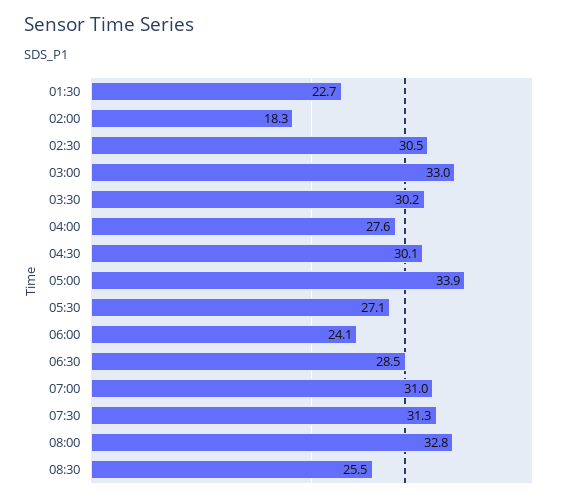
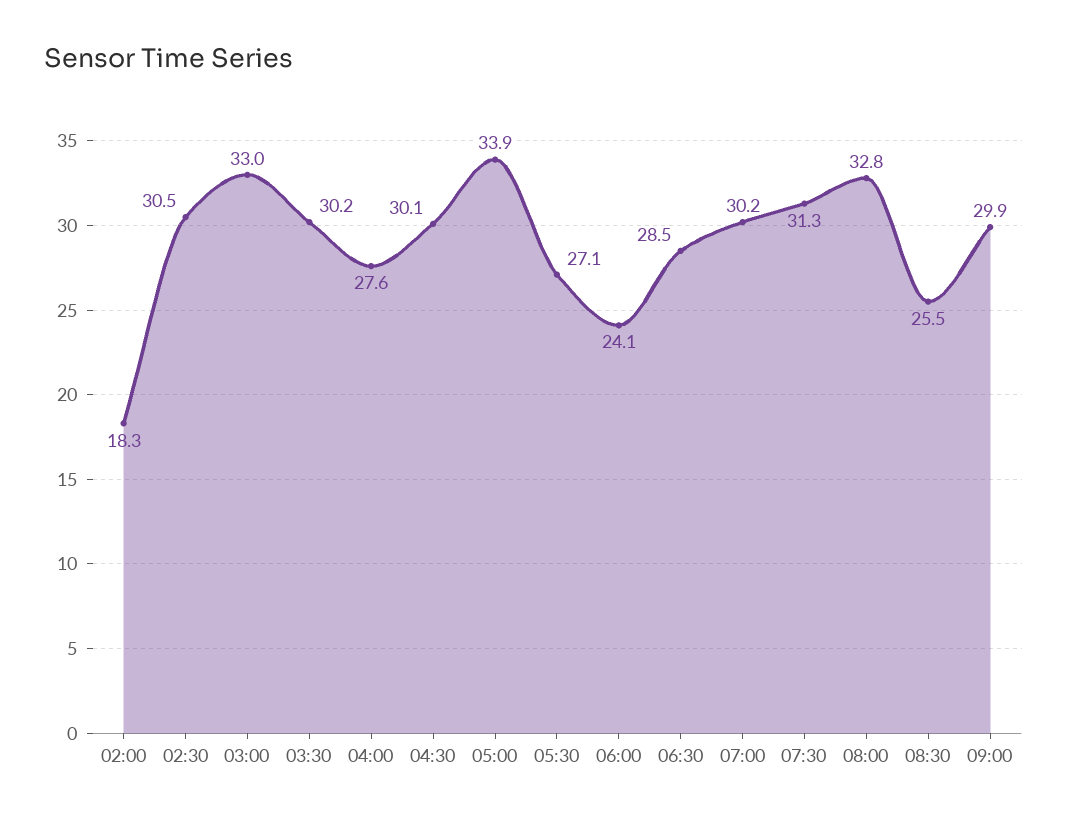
01:30: 22.7 -> none
07:00: 31 -> 30.2
09:00: none -> 29.9

